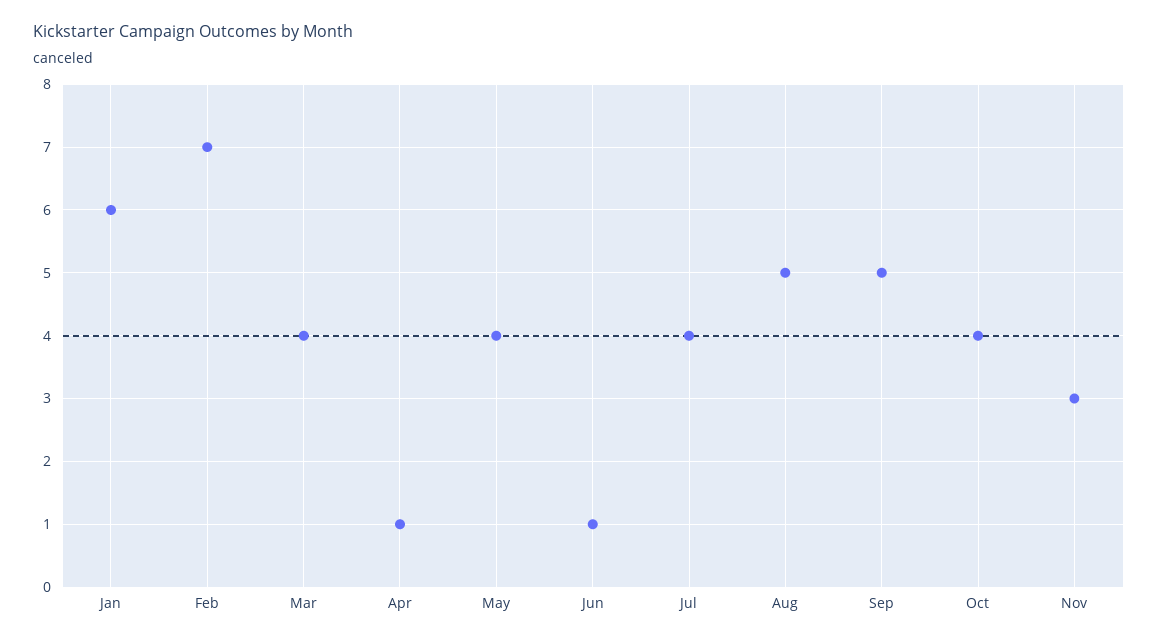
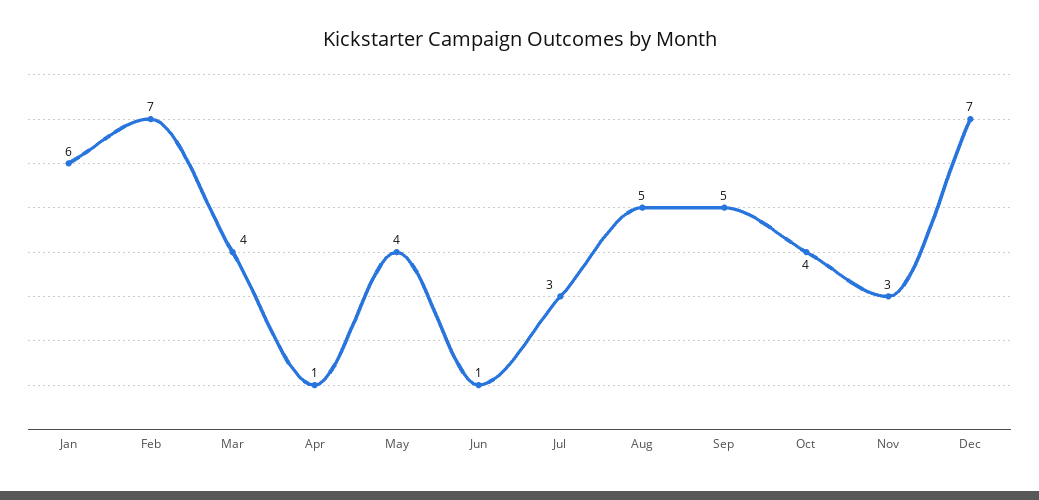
Jul: 4 -> 3
Dec: none -> 7

